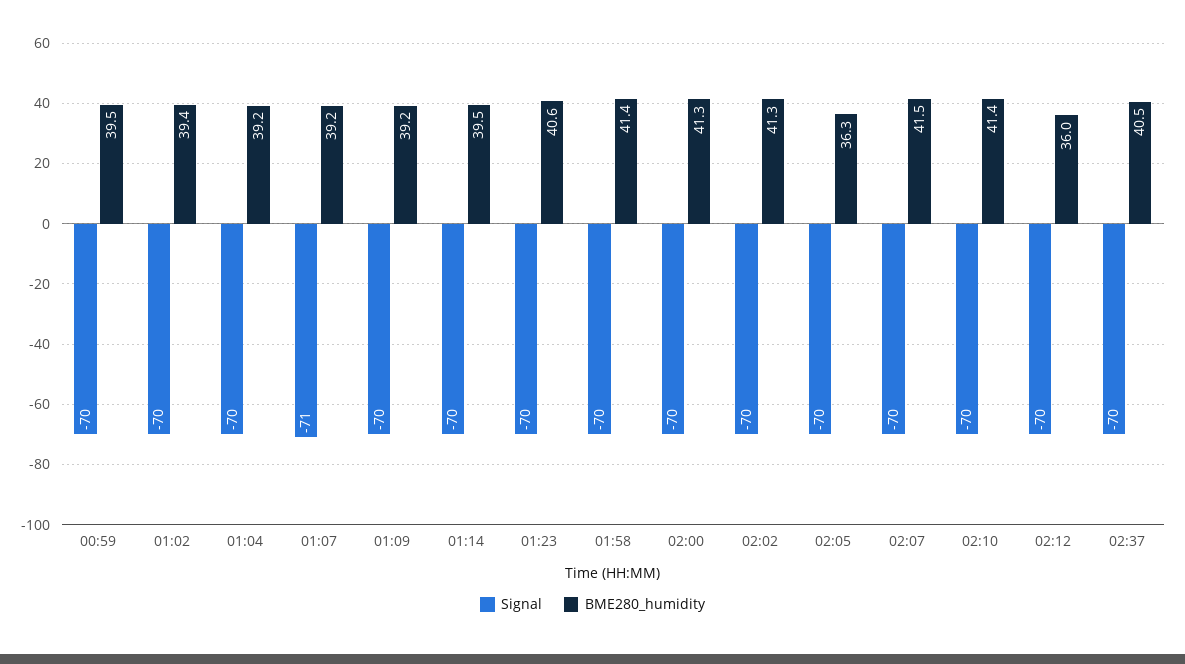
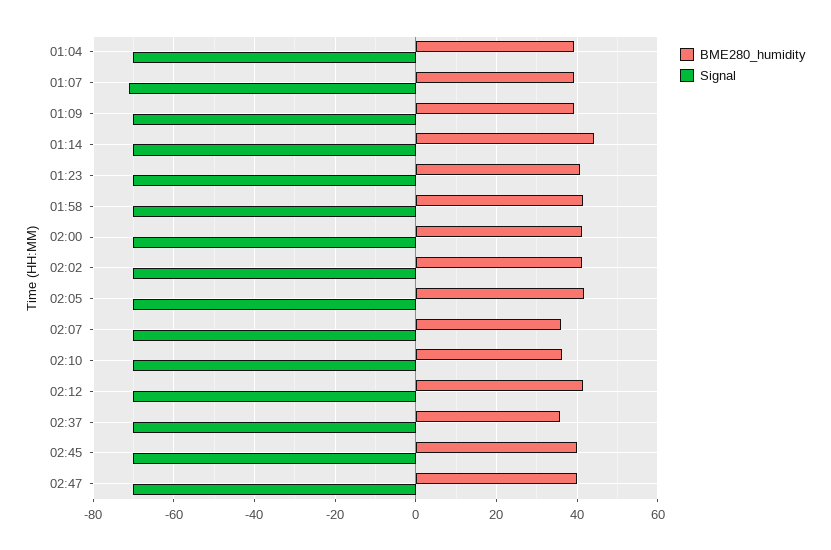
Signal, 00:59: -70 -> none
BME280_humidity, 00:59: 39.5 -> none
Signal, 01:02: -70 -> none
BME280_humidity, 01:02: 39.4 -> none
BME280_humidity, 01:14: 39.5 -> 44
BME280_humidity, 02:05: 36.3 -> 42
BME280_humidity, 02:07: 41.5 -> 36
BME280_humidity, 02:10: 41.4 -> 36
BME280_humidity, 02:12: 36 -> 42
BME280_humidity, 02:37: 40.5 -> 36
BME280_humidity, 02:45: none -> 40
Signal, 02:45: none -> -70
BME280_humidity, 02:47: none -> 40
Signal, 02:47: none -> -70

